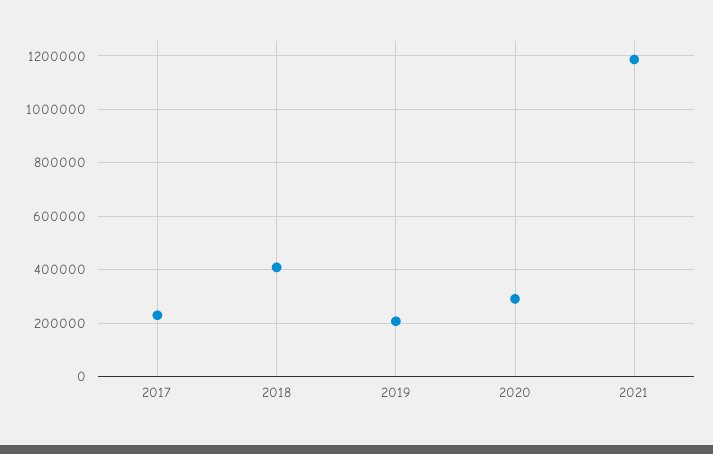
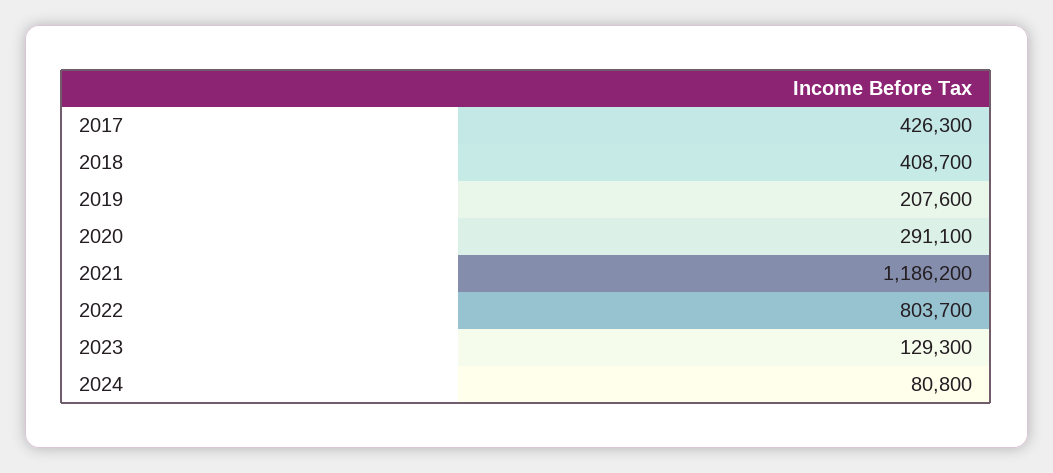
2017: 225000 -> 426300
2022: none -> 803700
2023: none -> 129300
2024: none -> 80800

